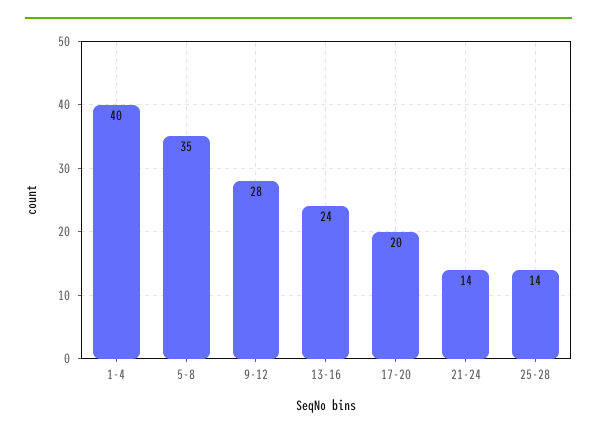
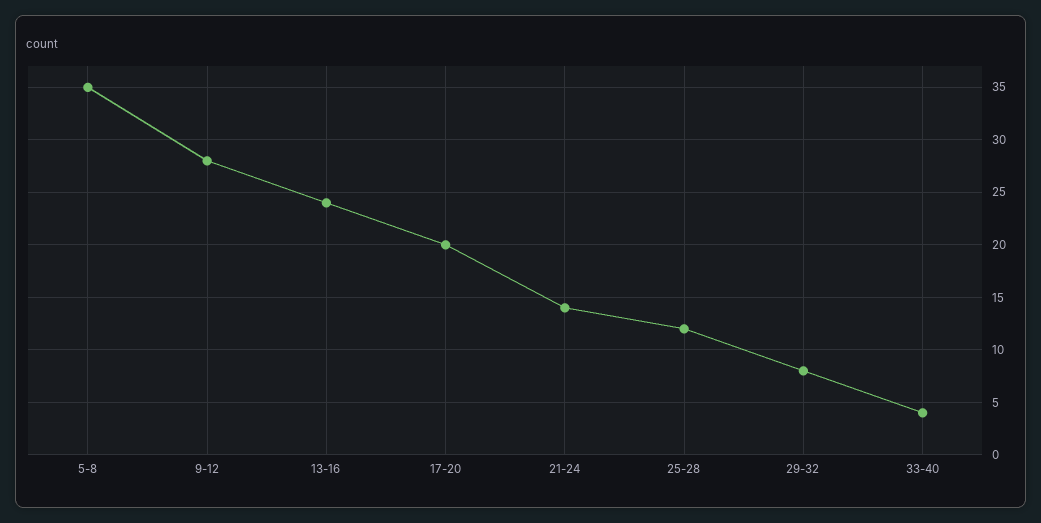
1-4: 40 -> none
25-28: 14 -> 12
29-32: none -> 8
33-40: none -> 4

